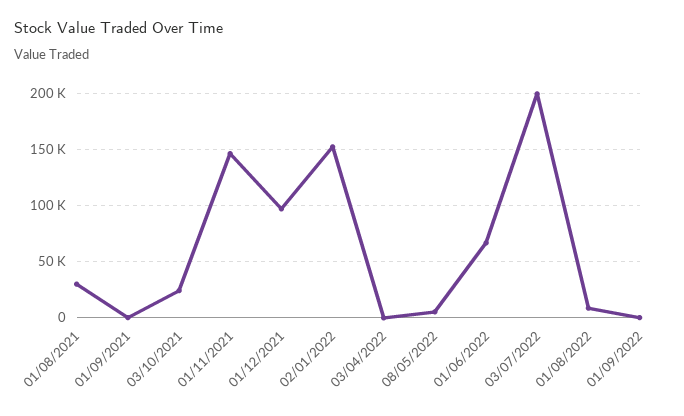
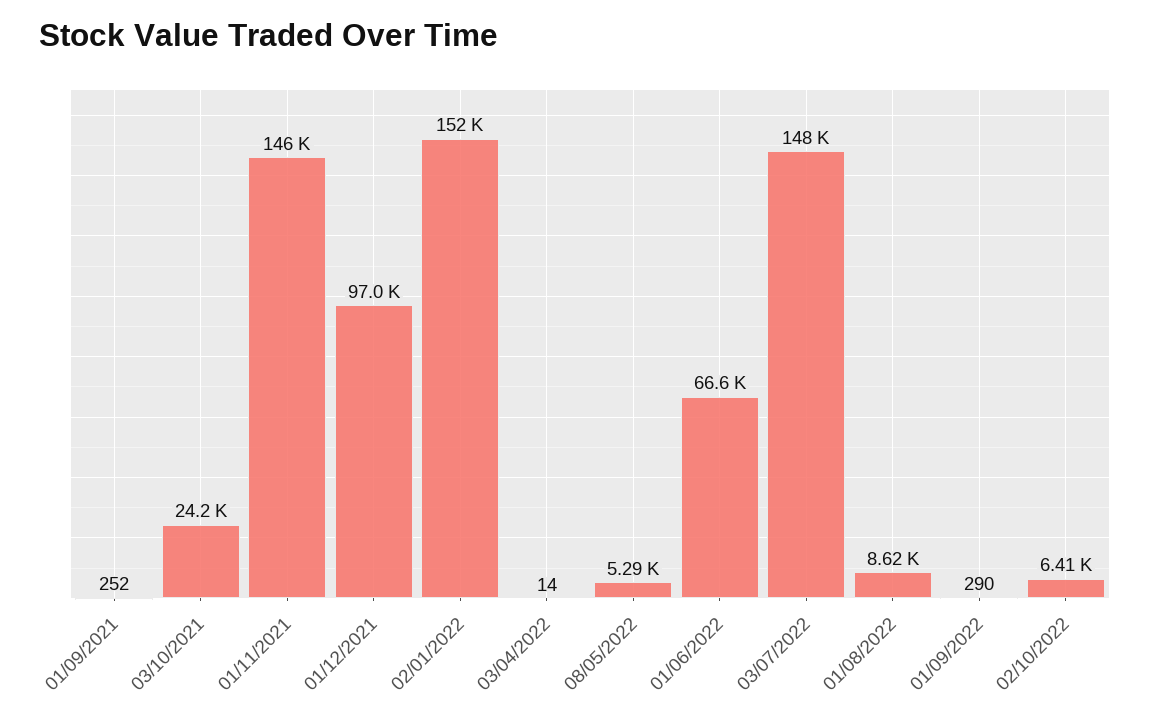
01/08/2021: 30000 -> none
03/07/2022: 200000 -> 148000
02/10/2022: none -> 6410

